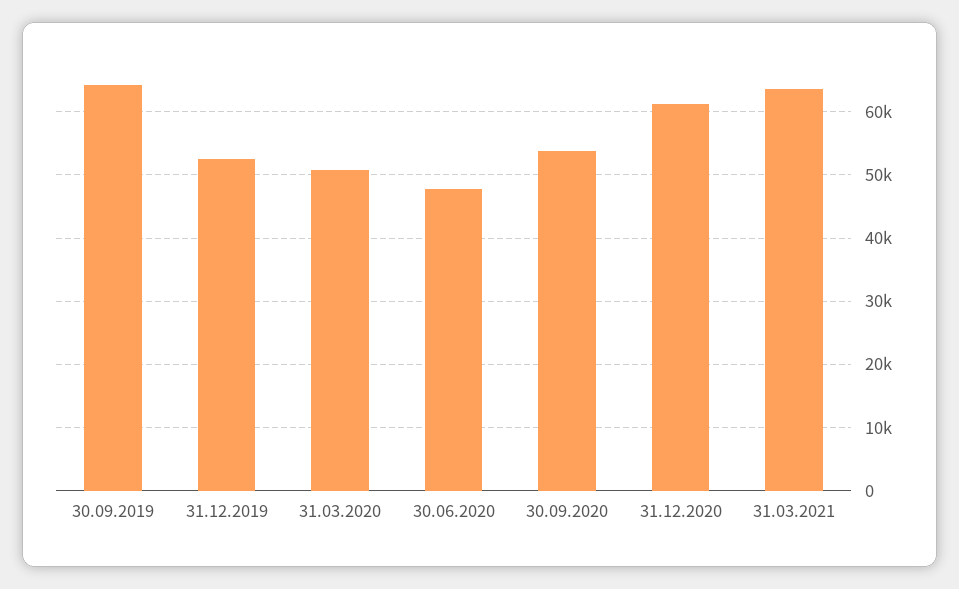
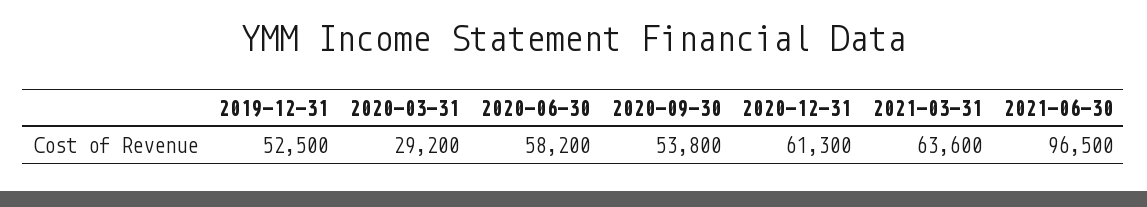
30.09.2019: 64000 -> none
31.03.2020: 51000 -> 29200
30.06.2020: 48000 -> 58200
2021-06-30: none -> 96500

